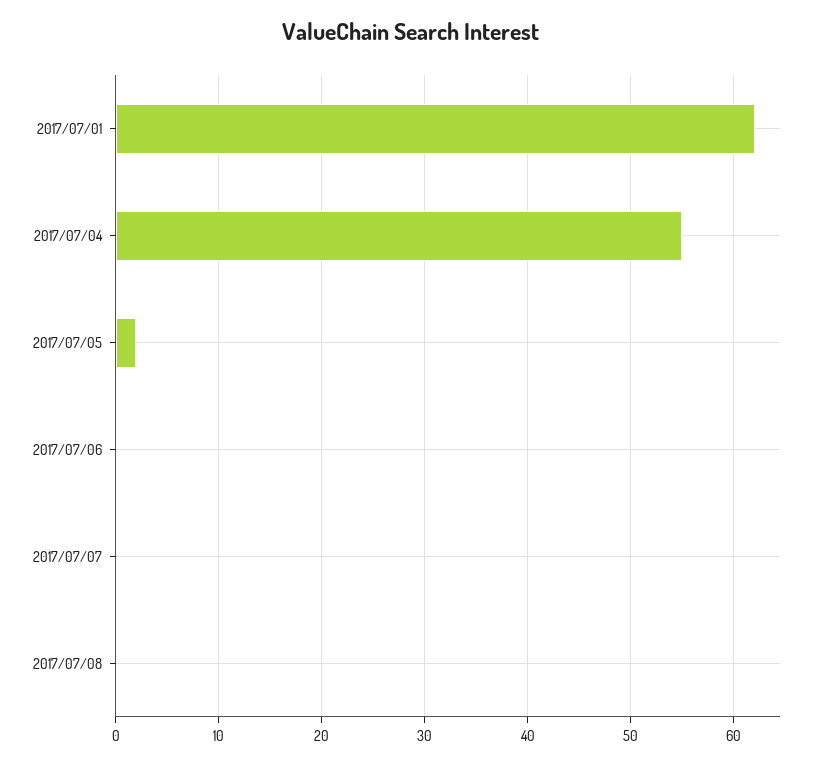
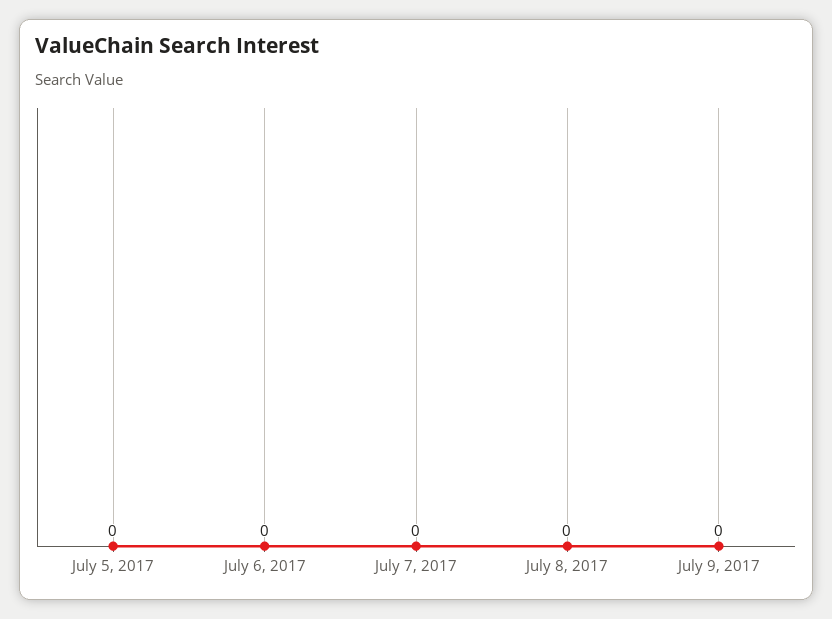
2017/07/01: 62 -> none
2017/07/04: 55 -> none
2017/07/05: 2 -> 0
July 9, 2017: none -> 0

